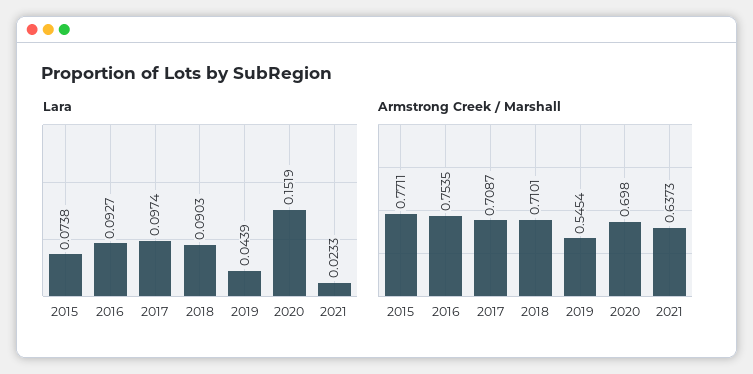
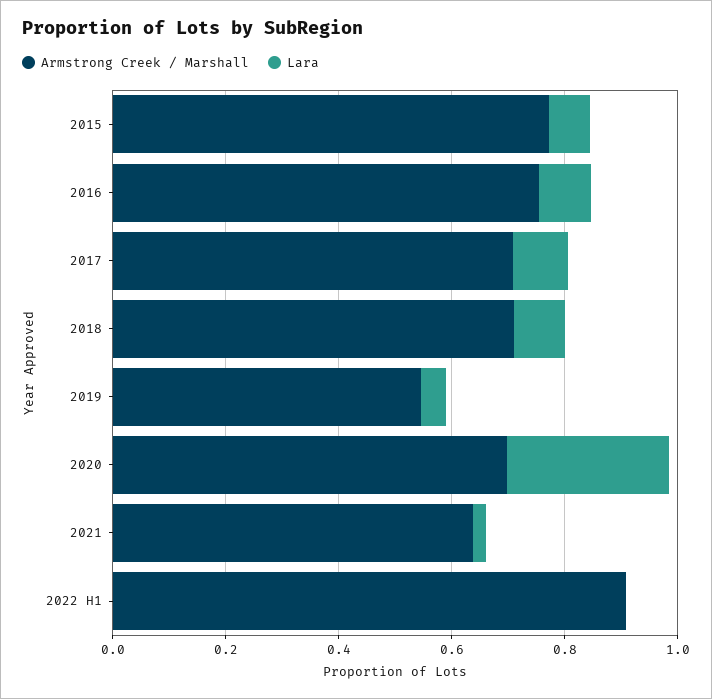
Lara, 2020: 0.1519 -> 0.3
Armstrong Creek / Marshall, 2022 H1: none -> 0.9
Lara, 2022 H1: none -> 0

